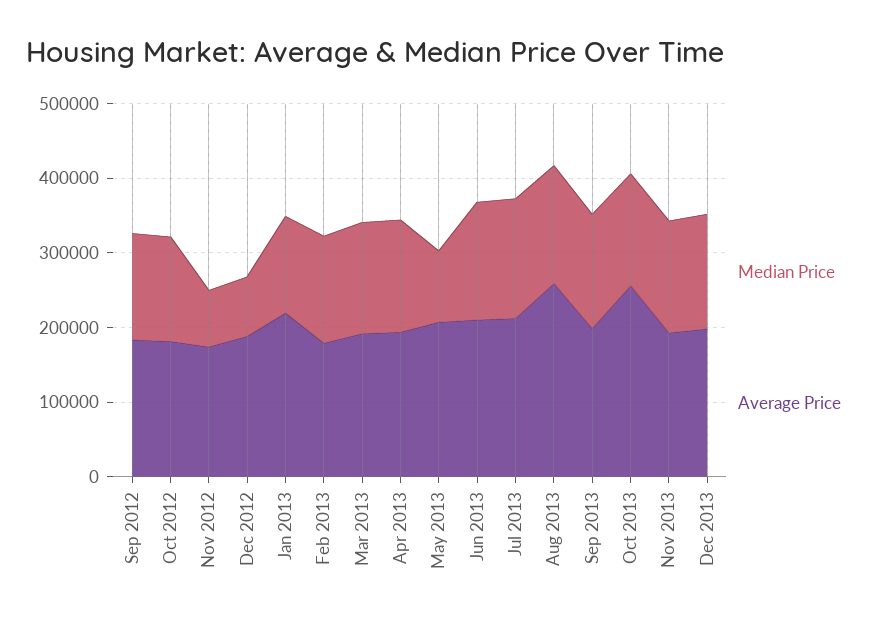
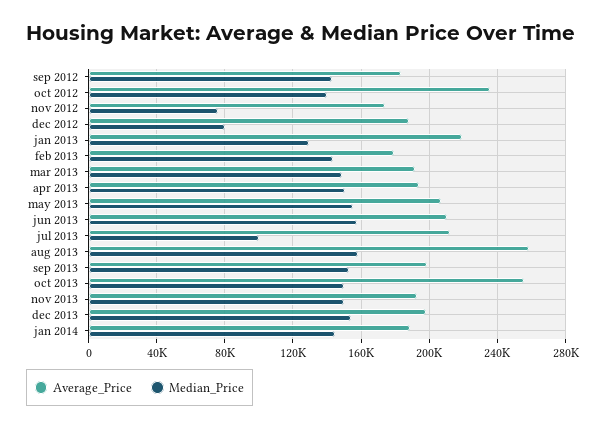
Average Price, Oct 2012: 180000 -> 235000
Median Price, May 2013: 100000 -> 155000
Median Price, Jul 2013: 160000 -> 100000
Average Price, jan 2014: none -> 190000
Median Price, jan 2014: none -> 145000

